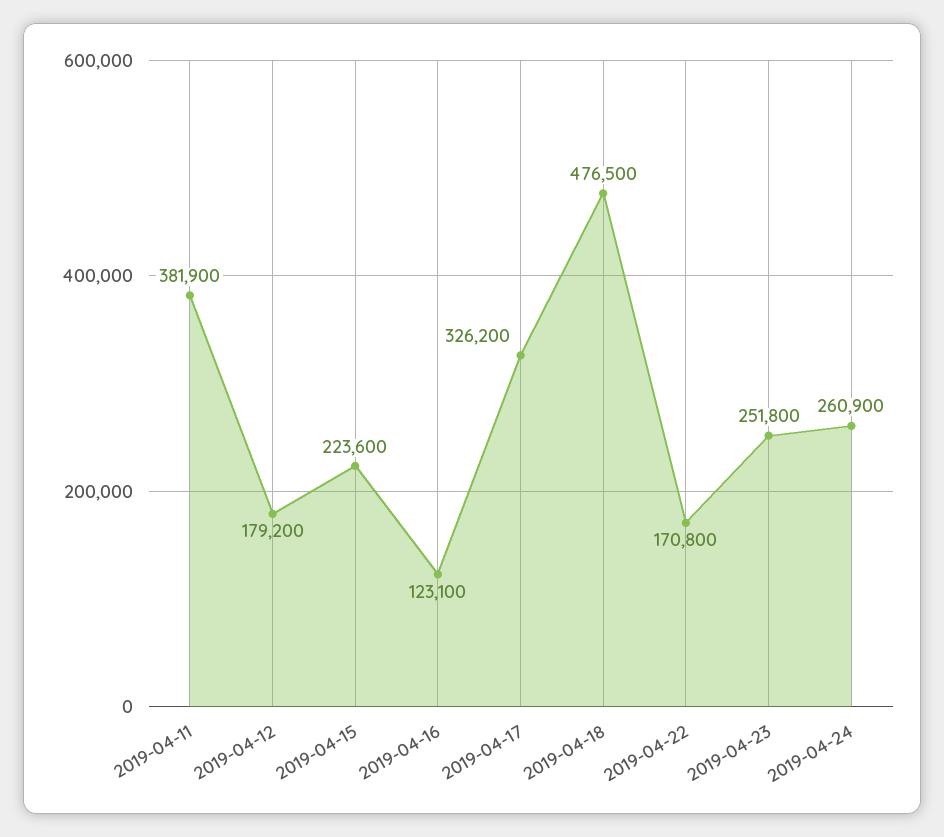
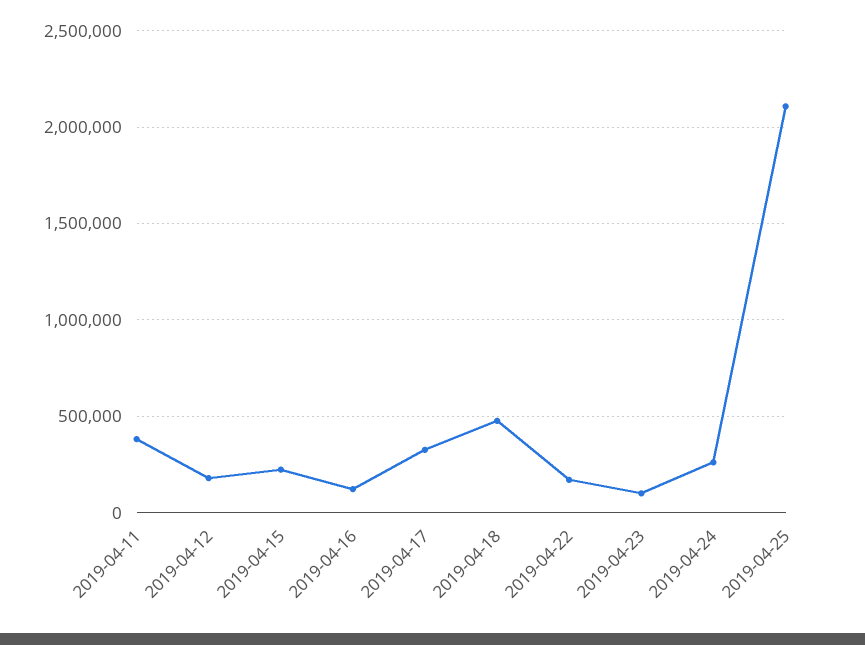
2019-04-23: 251800 -> 100000
2019-04-25: none -> 2100000

